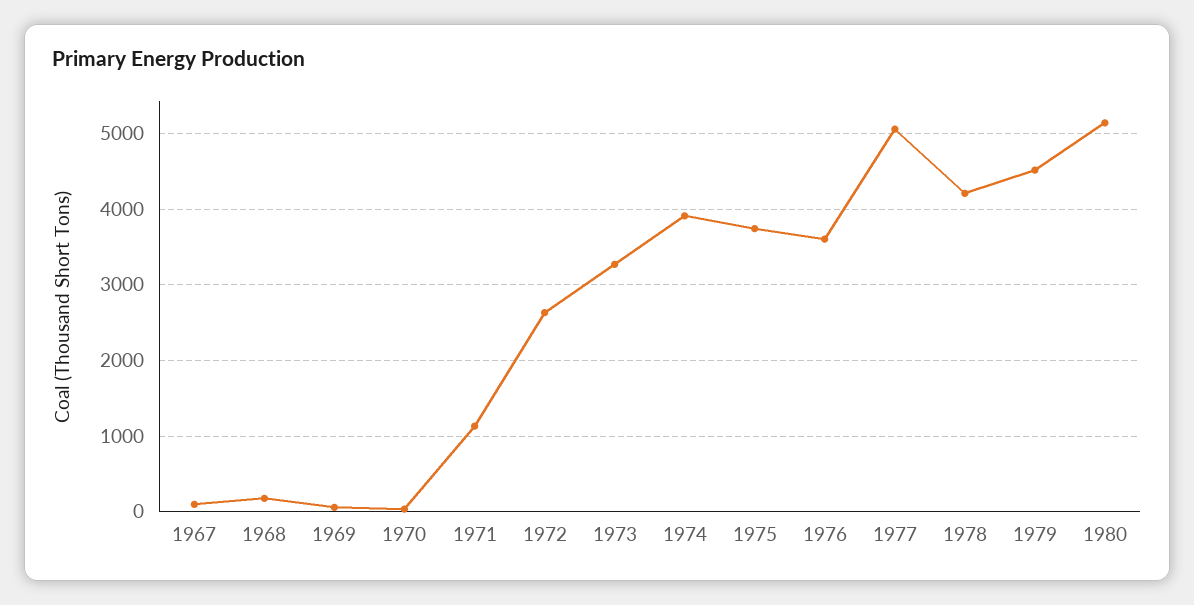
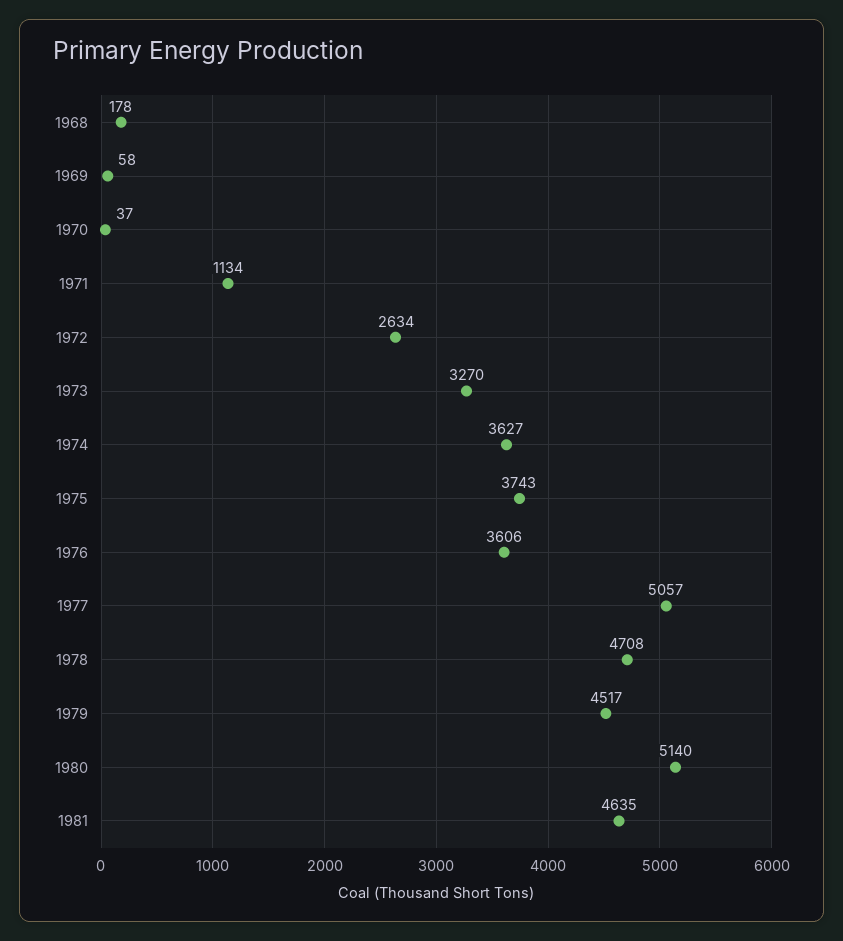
1967: 100 -> none
1974: 3900 -> 3627
1978: 4200 -> 4708
1981: none -> 4635

